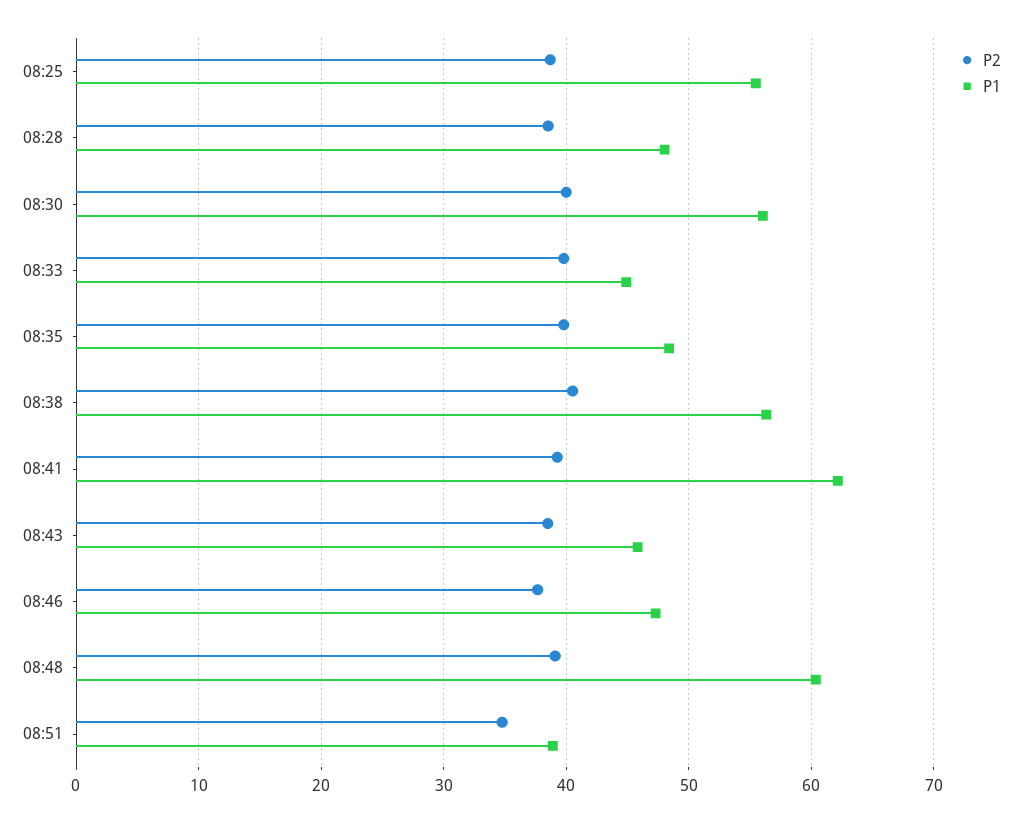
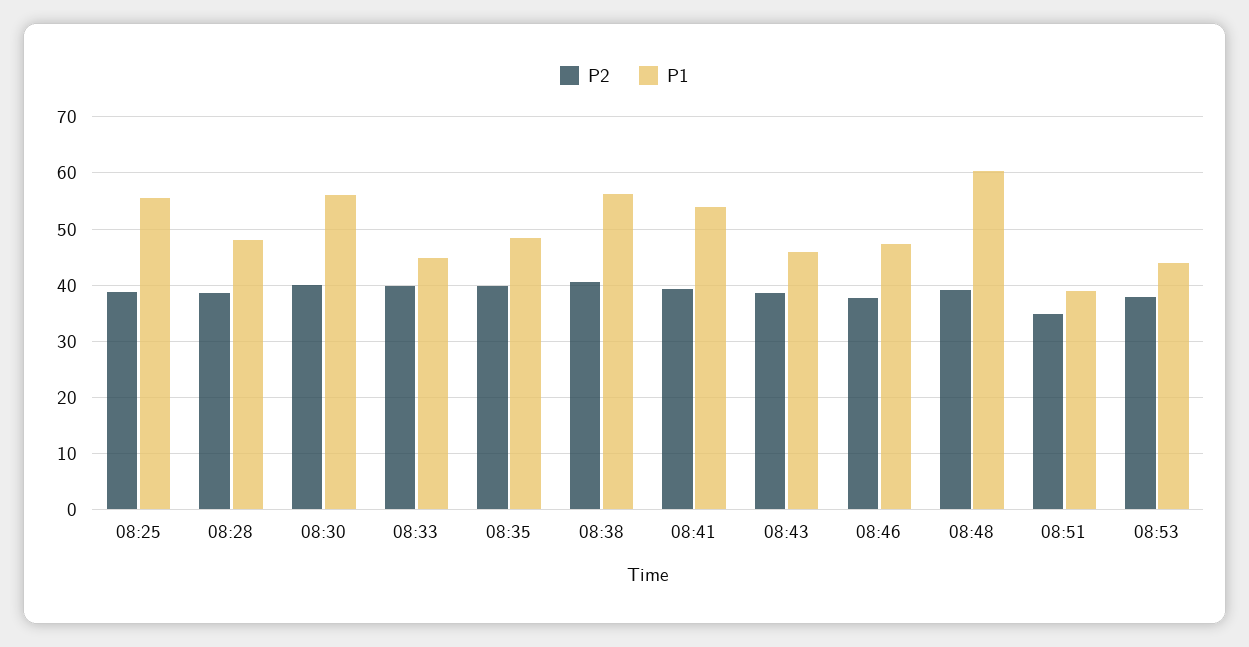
P1, 08:41: 62 -> 54
P2, 08:53: none -> 38
P1, 08:53: none -> 44

